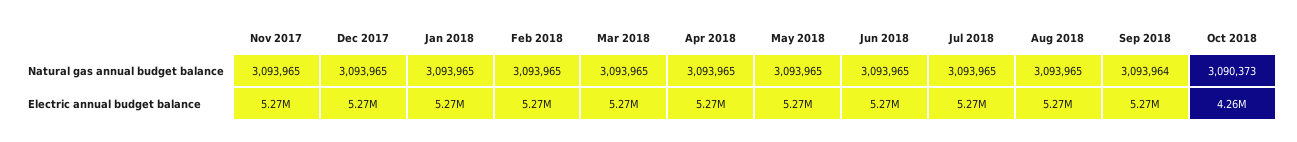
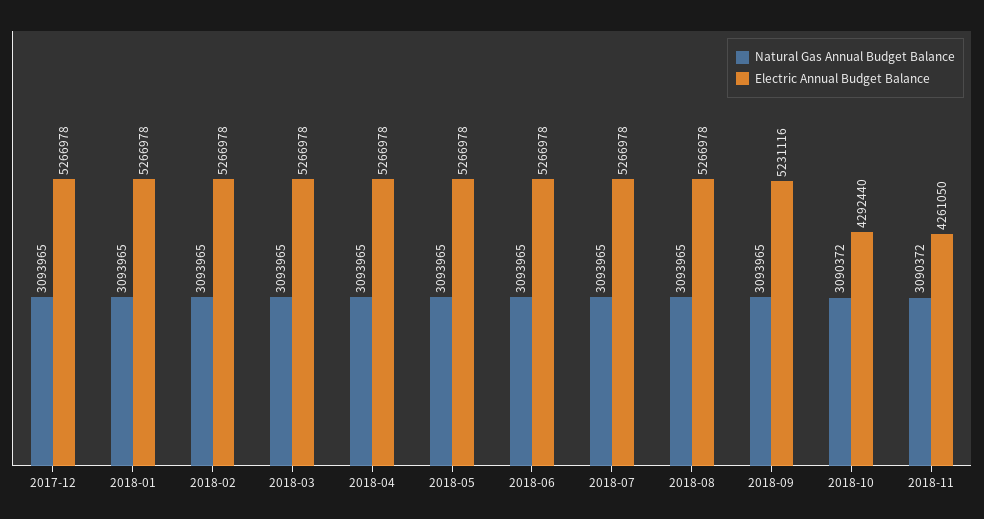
Natural gas annual budget balance, Nov 2017: 3093965 -> none
Natural gas annual budget balance, Sep 2018: 3093964 -> 3093965
Natural gas annual budget balance, Oct 2018: 3090373 -> 3090372
Electric annual budget balance, Nov 2017: 5270000 -> none
Electric annual budget balance, Sep 2018: 5270000 -> 5231116
Electric annual budget balance, Oct 2018: 4260000 -> 4292440
Natural gas annual budget balance, 2018-11: none -> 3090372
Electric annual budget balance, 2018-11: none -> 4261050

